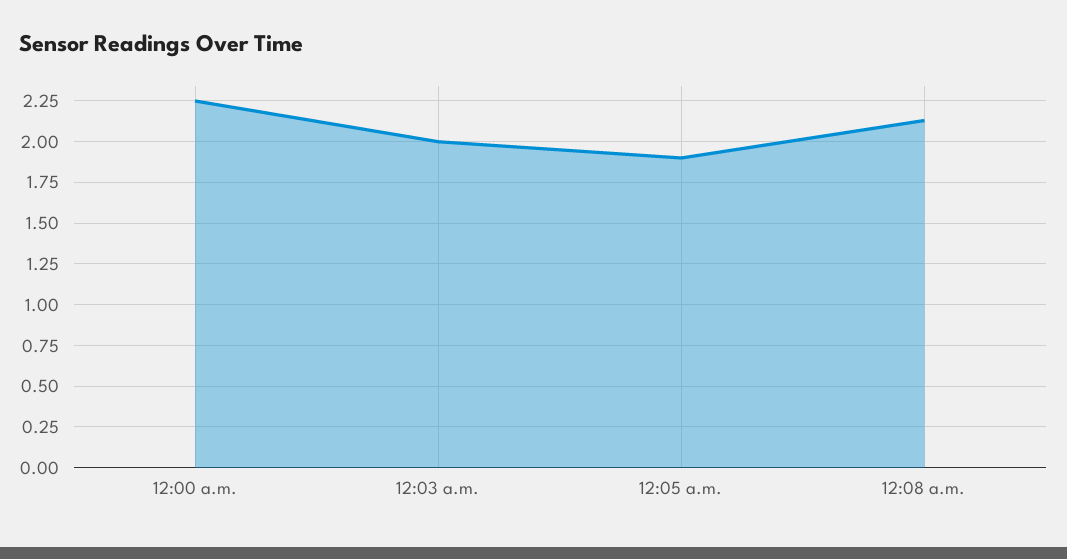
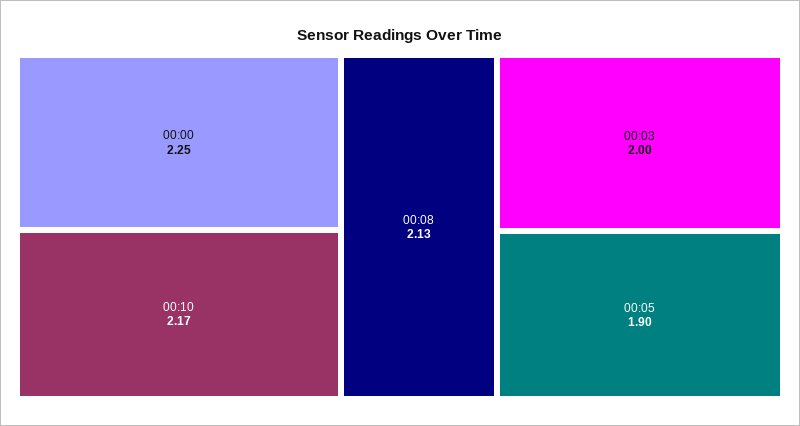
00:10: none -> 2.17

